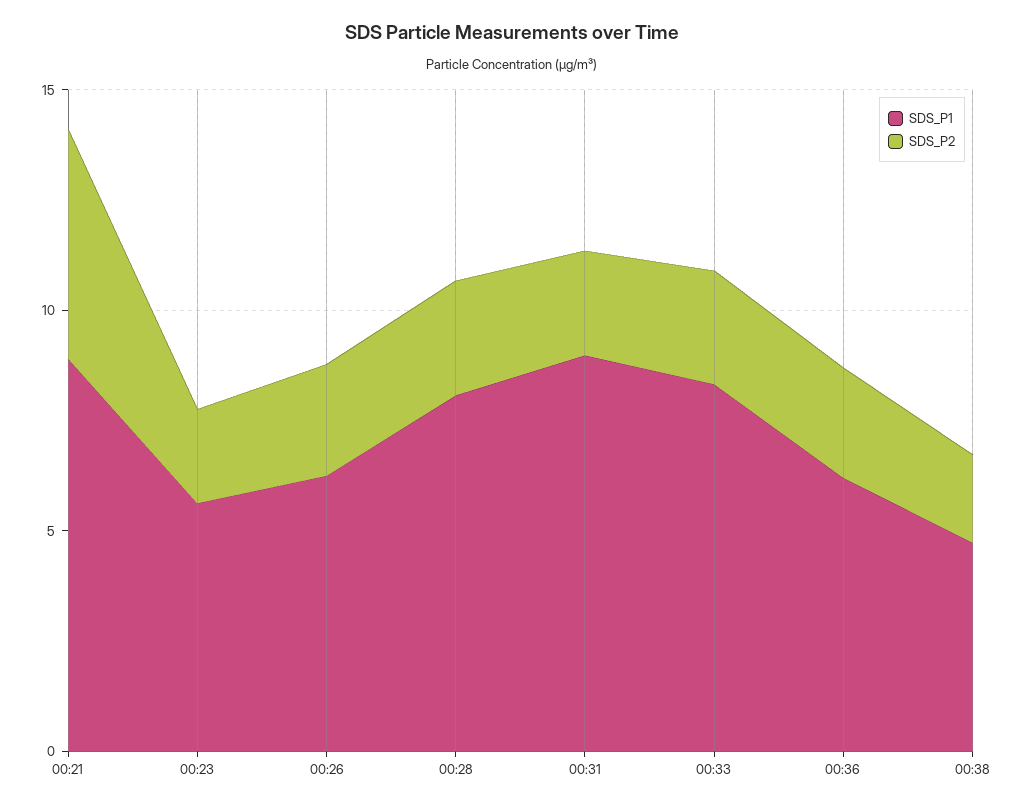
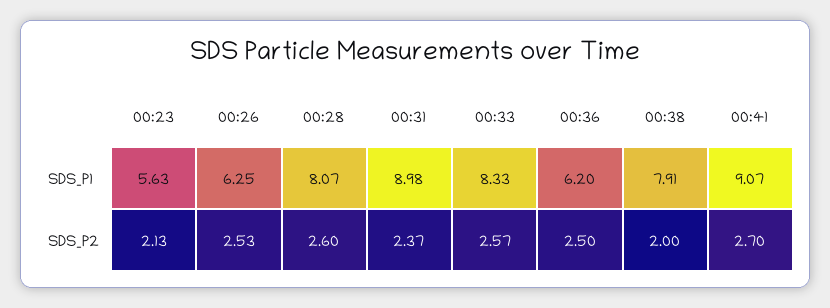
SDS_P1, 00:21: 9 -> none
SDS_P2, 00:21: 5 -> none
SDS_P1, 00:38: 5 -> 7.91
SDS_P1, 00:41: none -> 9.07
SDS_P2, 00:41: none -> 2.7

